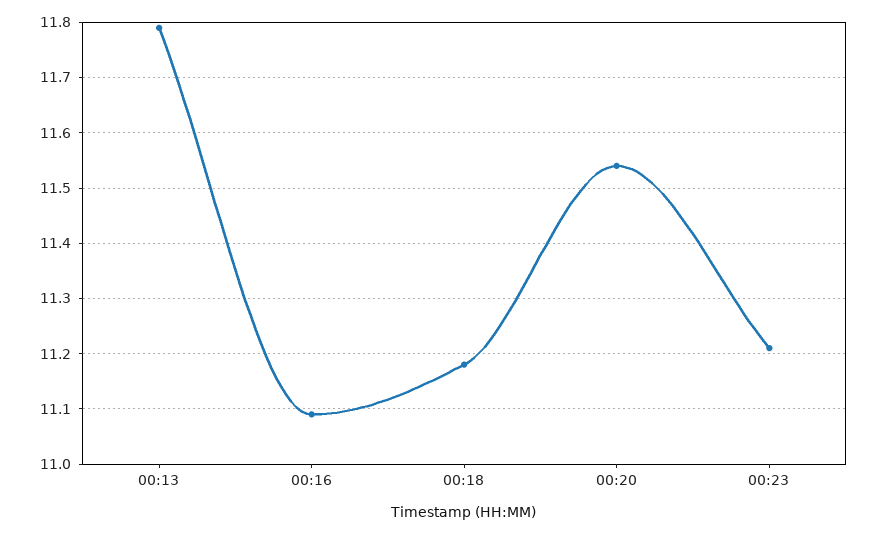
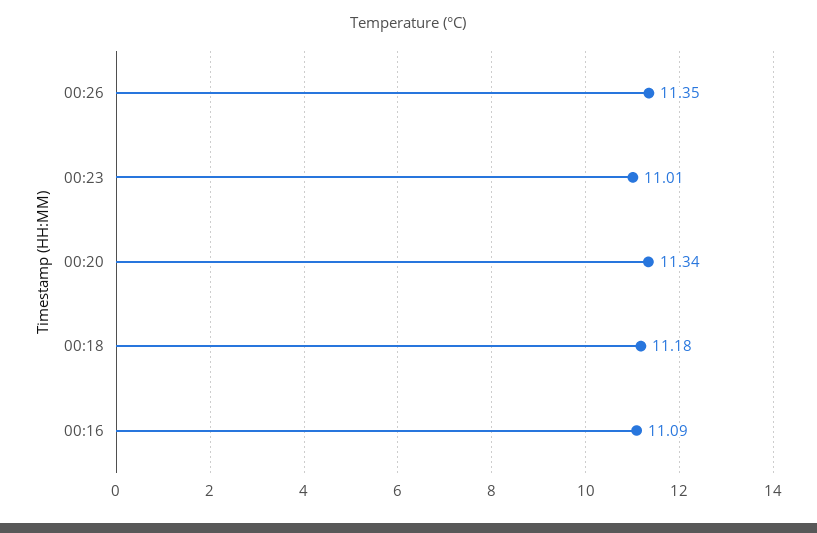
00:13: 11.8 -> none
00:20: 11.55 -> 11.34
00:23: 11.2 -> 11.01
00:26: none -> 11.35

